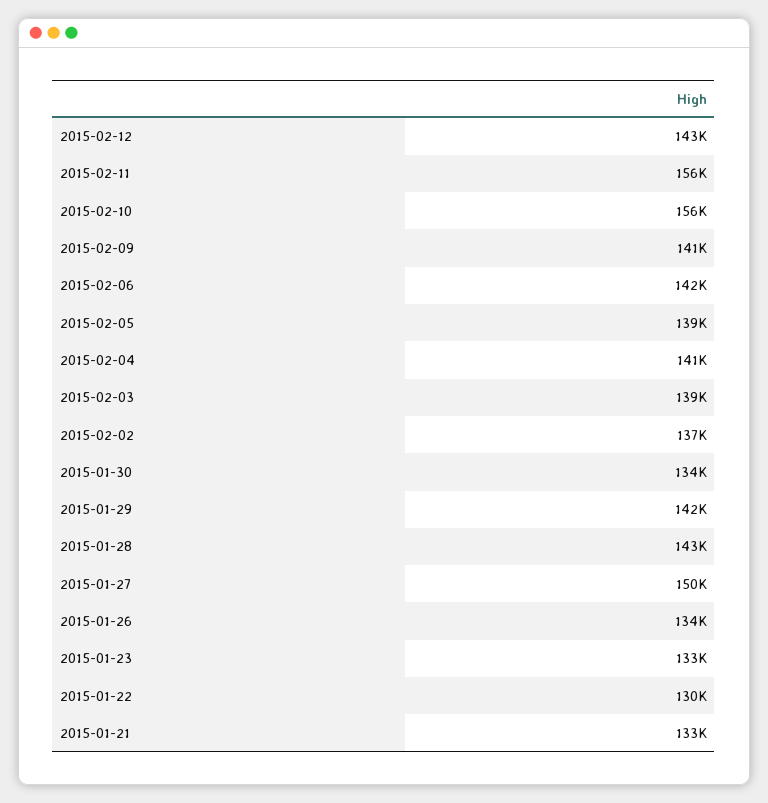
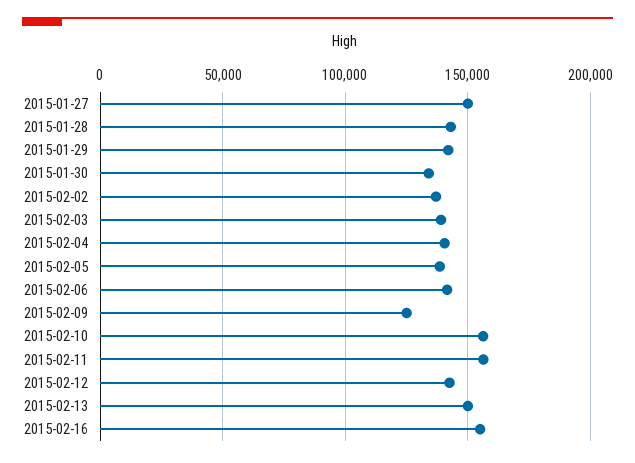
2015-02-09: 141000 -> 125000
2015-01-26: 134000 -> none
2015-01-23: 133000 -> none
2015-01-22: 130000 -> none
2015-01-21: 133000 -> none
2015-02-13: none -> 150000
2015-02-16: none -> 155000

